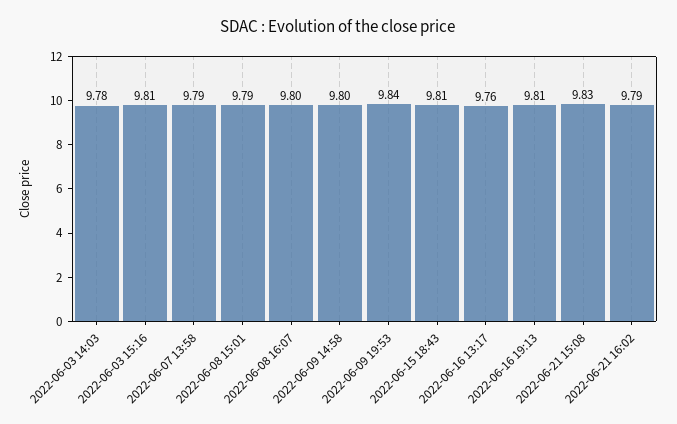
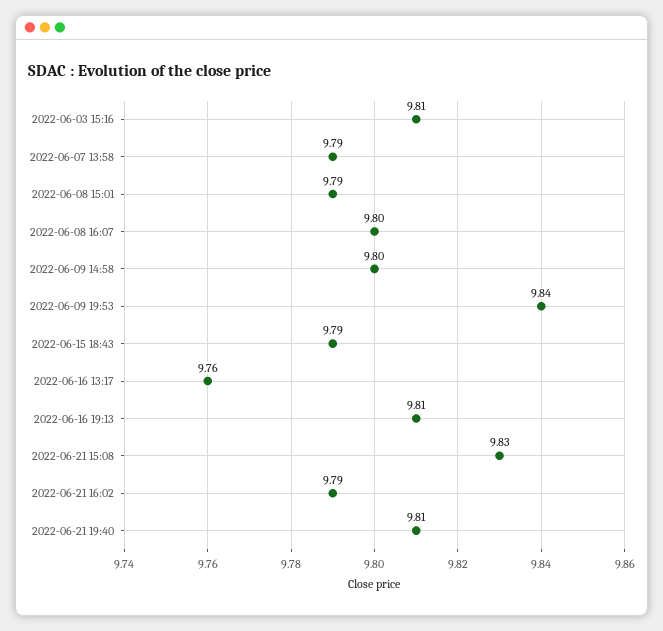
2022-06-03 14:03: 9.78 -> none
2022-06-15 18:43: 9.81 -> 9.79
2022-06-21 19:40: none -> 9.81

